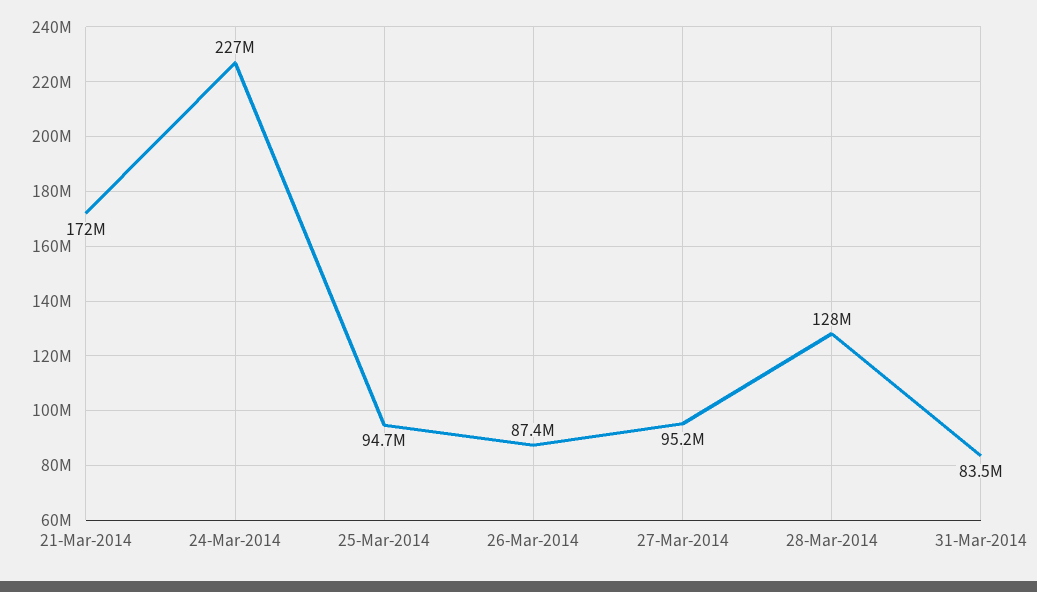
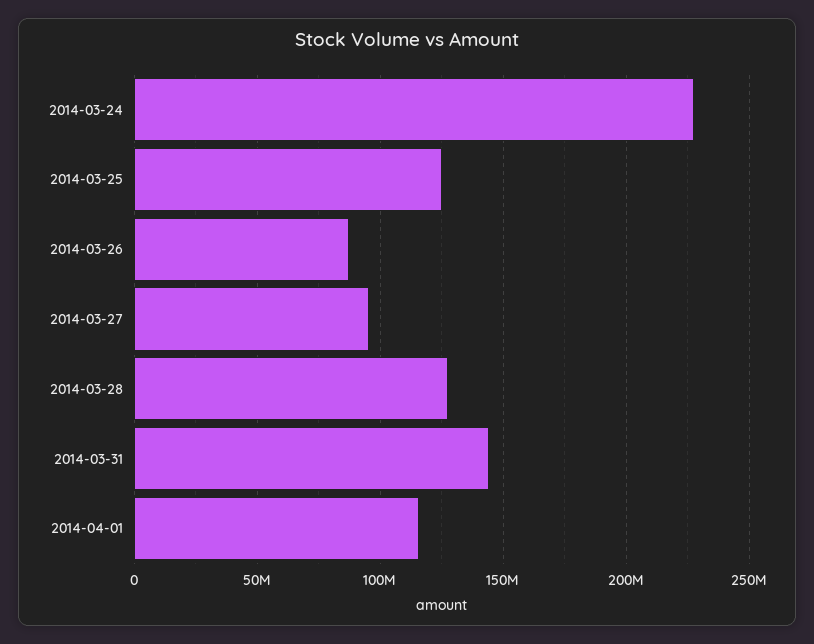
21-Mar-2014: 172000000 -> none
25-Mar-2014: 94700000 -> 125000000
31-Mar-2014: 83500000 -> 145000000
2014-04-01: none -> 115000000

